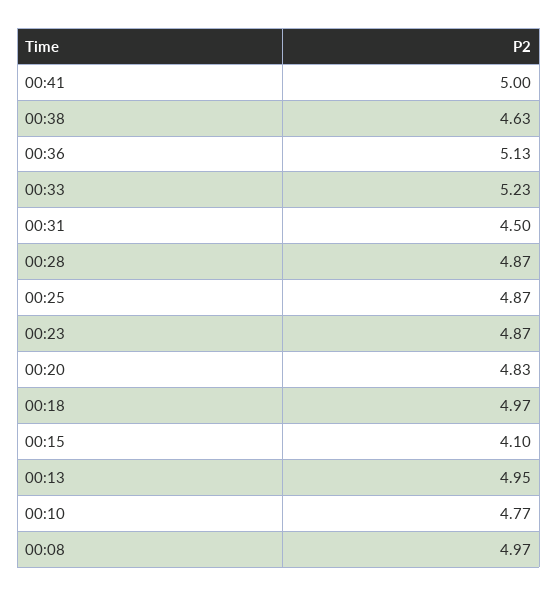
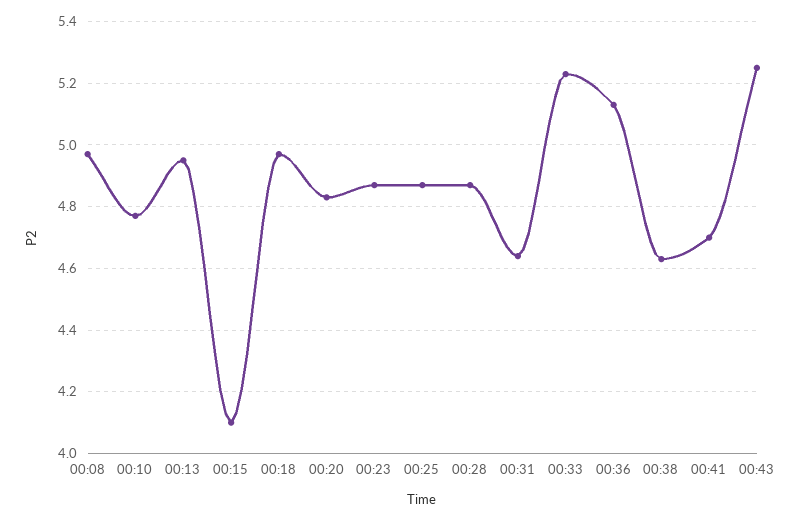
00:41: 5 -> 4.7
00:31: 4.5 -> 4.65
00:43: none -> 5.25

